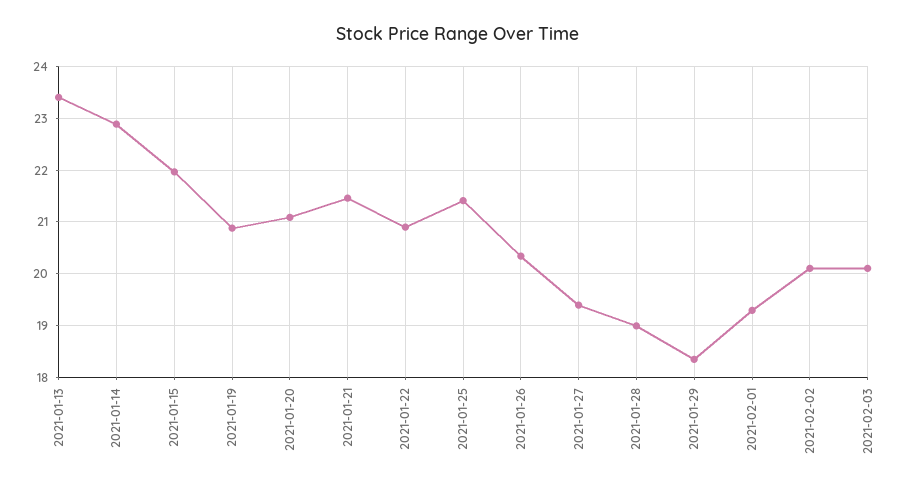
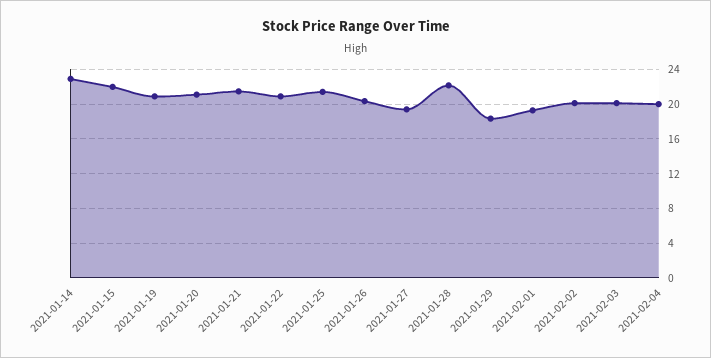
2021-01-13: 23.4 -> none
2021-01-28: 19 -> 22
2021-02-04: none -> 20

